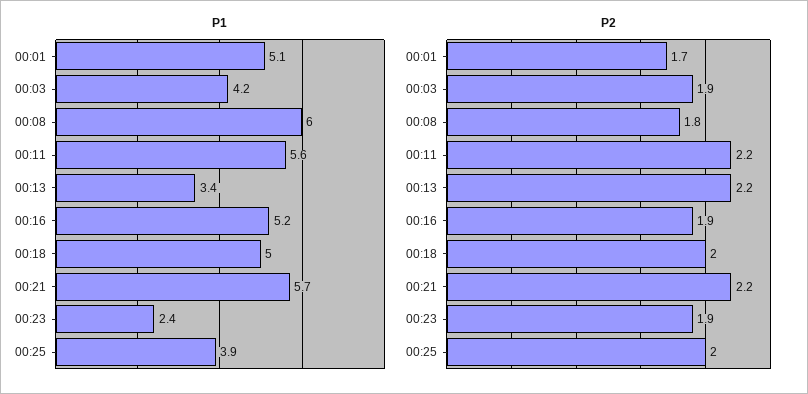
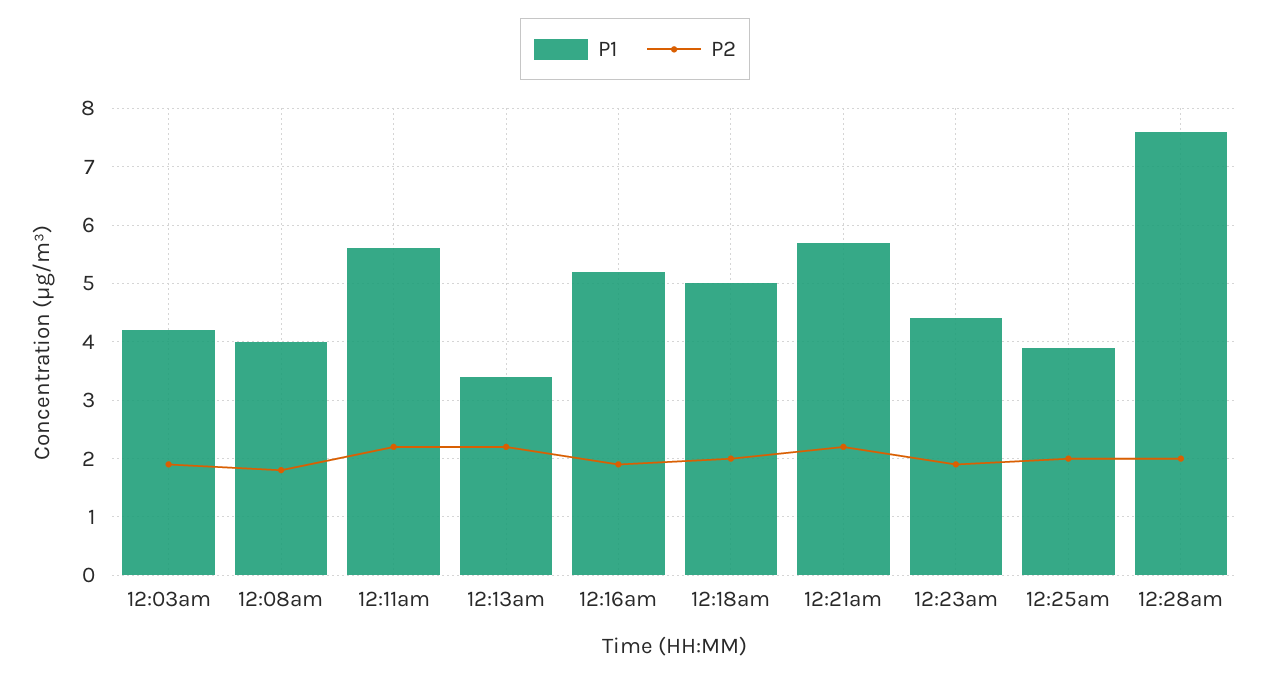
P1, 00:01: 5.1 -> none
P1, 00:08: 6 -> 4
P1, 00:23: 2.4 -> 4.5
P2, 00:01: 1.7 -> none
P1, 12:28am: none -> 7.5
P2, 12:28am: none -> 2

